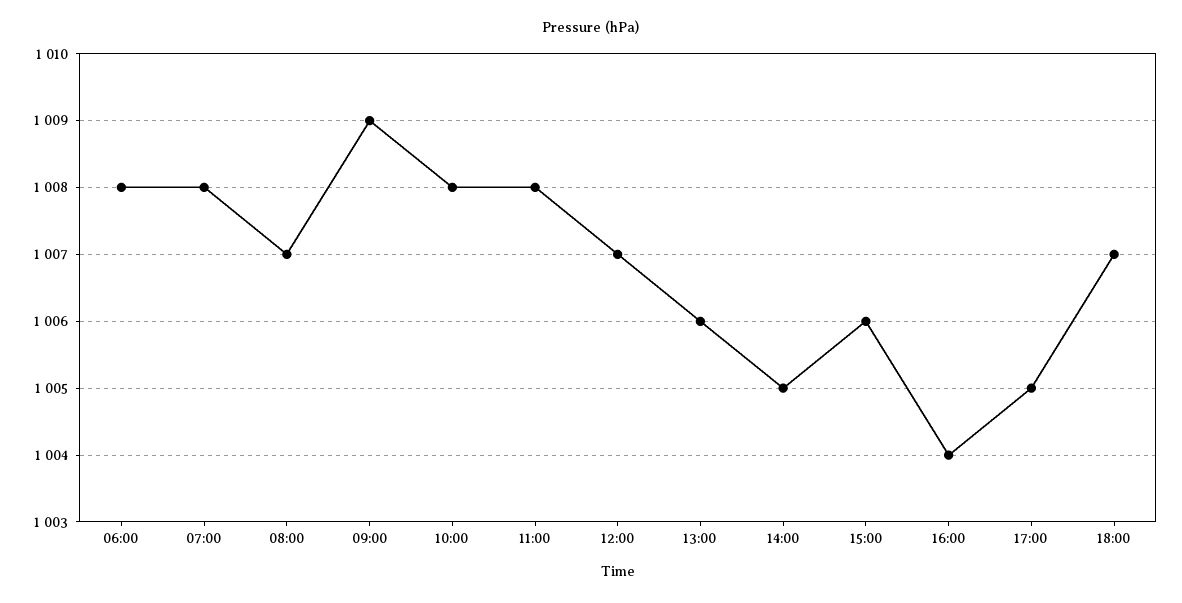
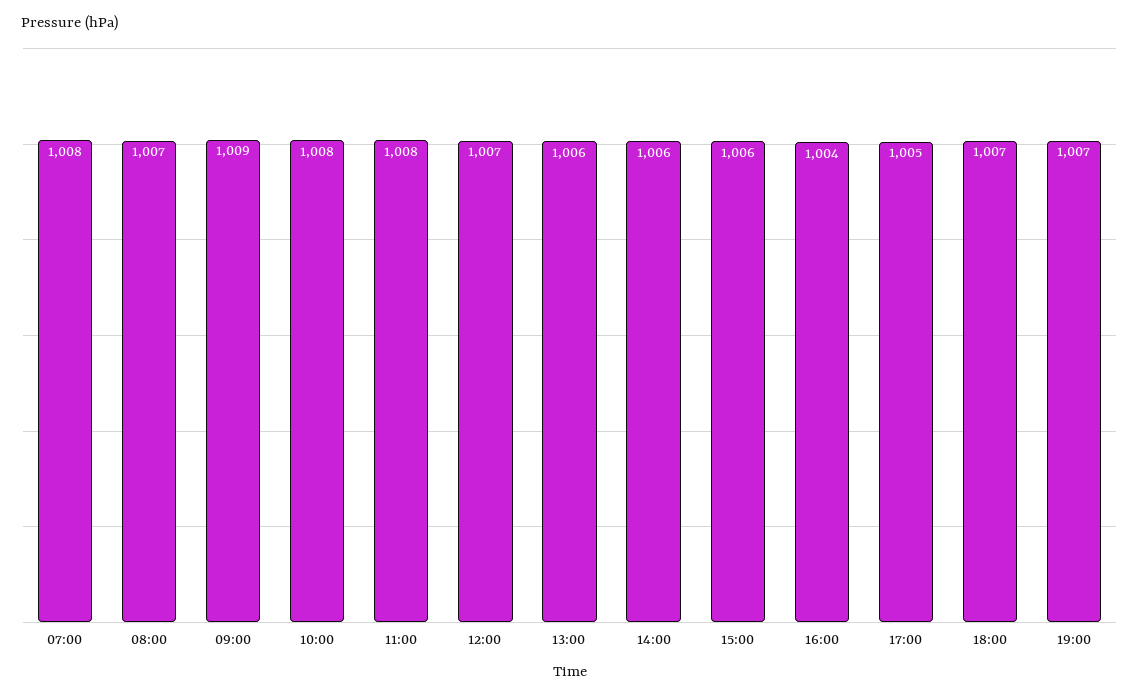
06:00: 1008 -> none
14:00: 1005 -> 1006
19:00: none -> 1007

